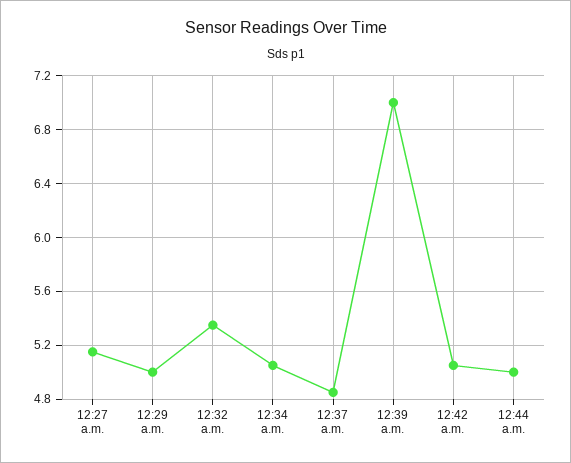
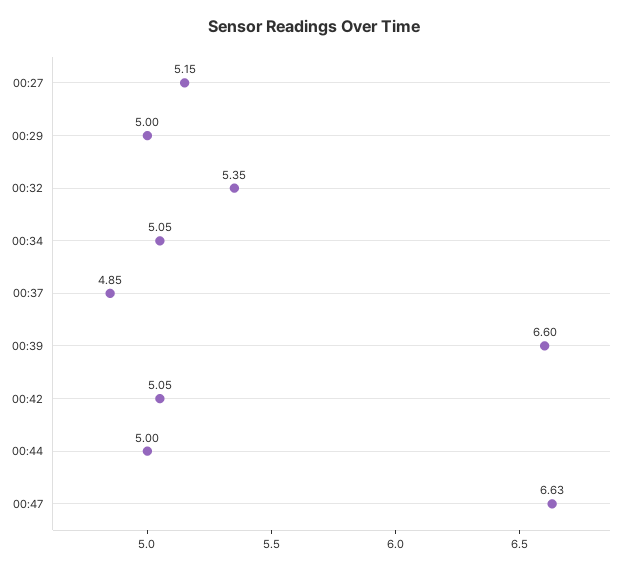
12:39 a.m.: 7 -> 6.6
00:47: none -> 6.63

